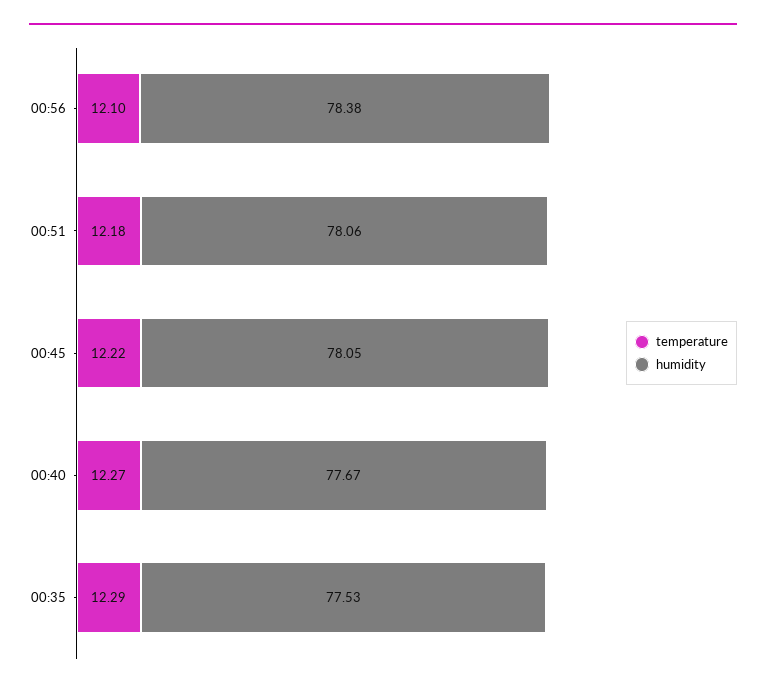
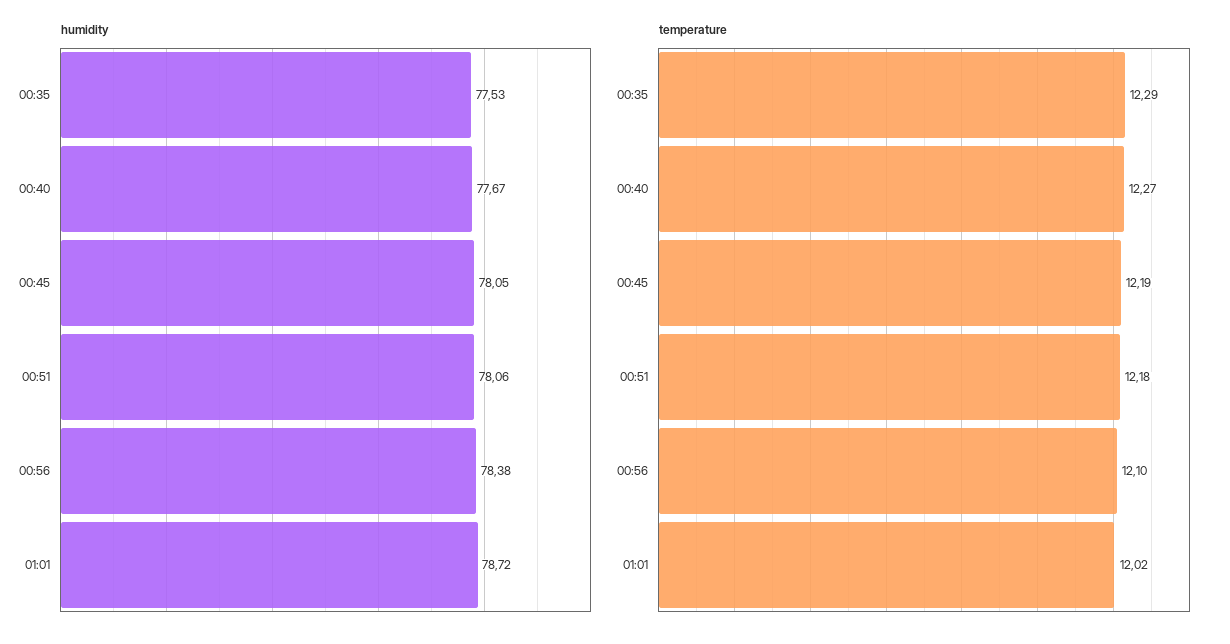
temperature, 00:45: 12.22 -> 12.19
humidity, 01:01: none -> 78.72
temperature, 01:01: none -> 12.02

